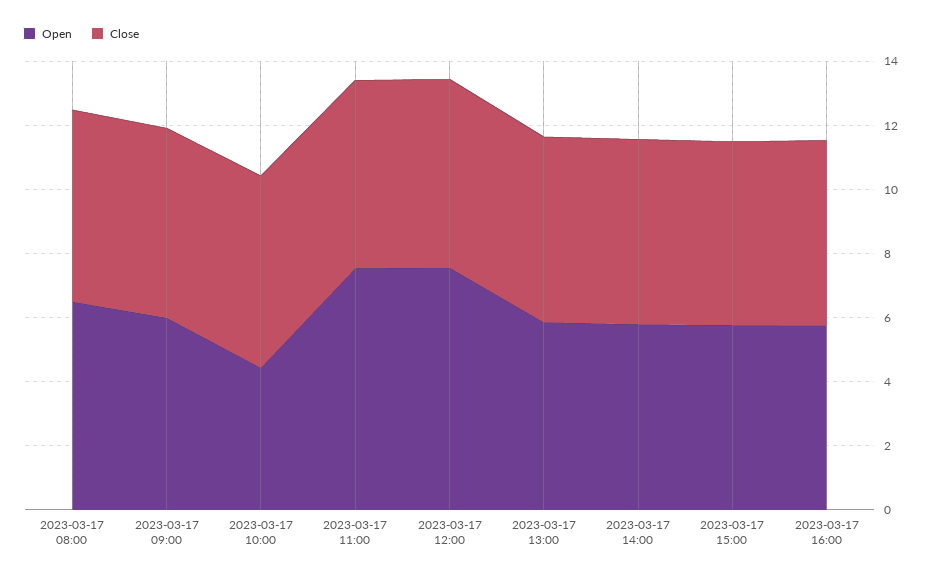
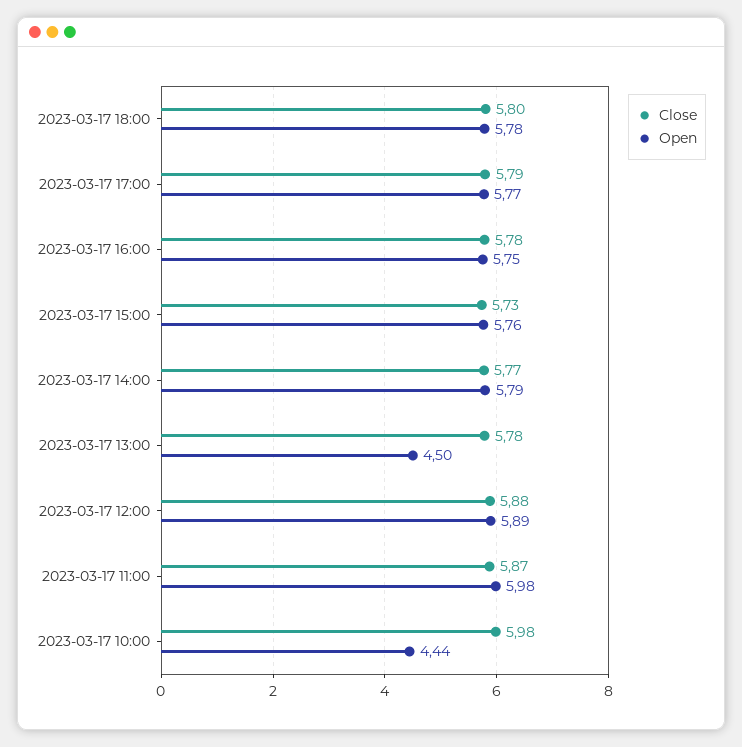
Open, 2023-03-17 08:00: 6.5 -> none
Close, 2023-03-17 08:00: 6 -> none
Open, 2023-03-17 09:00: 6 -> none
Close, 2023-03-17 09:00: 6 -> none
Open, 2023-03-17 11:00: 7.5 -> 5.98
Open, 2023-03-17 12:00: 7.5 -> 5.89
Open, 2023-03-17 13:00: 6 -> 4.5
Close, 2023-03-17 18:00: none -> 5.8
Open, 2023-03-17 18:00: none -> 5.78
Close, 2023-03-17 17:00: none -> 5.79
Open, 2023-03-17 17:00: none -> 5.77

